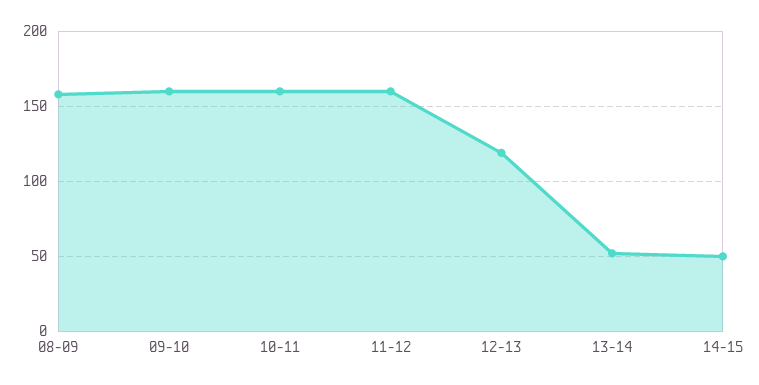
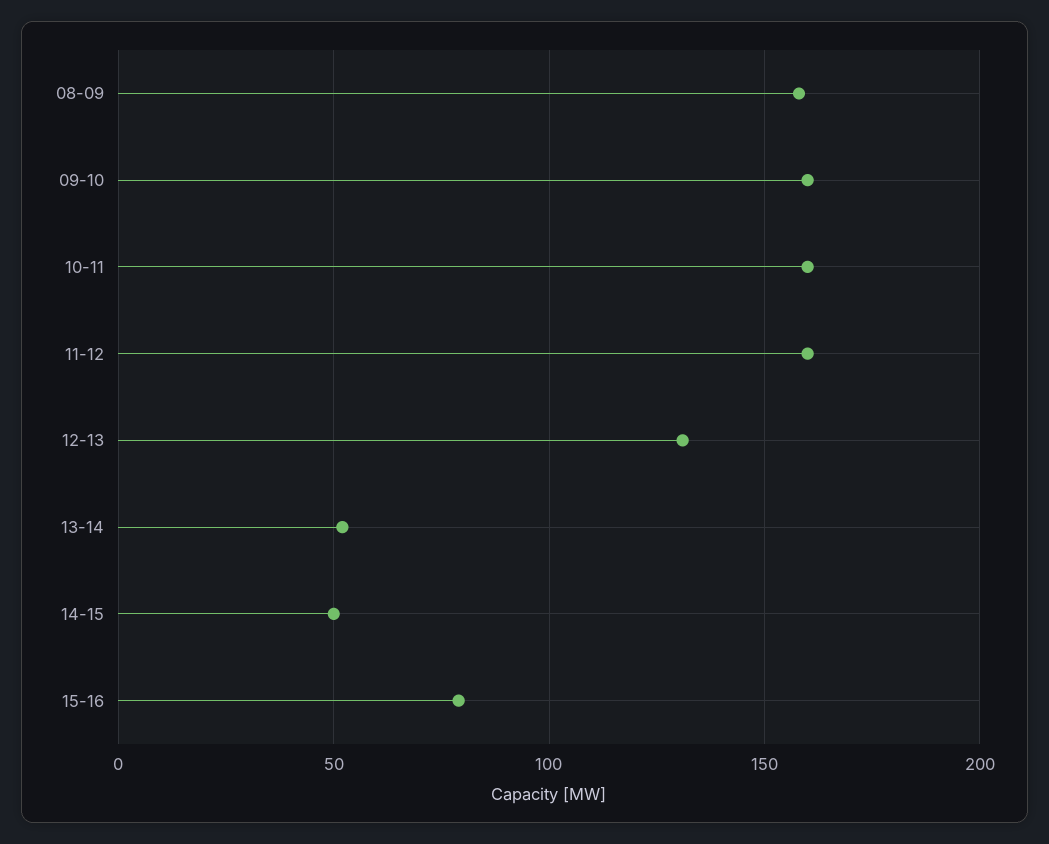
12-13: 120 -> 130
15-16: none -> 80

